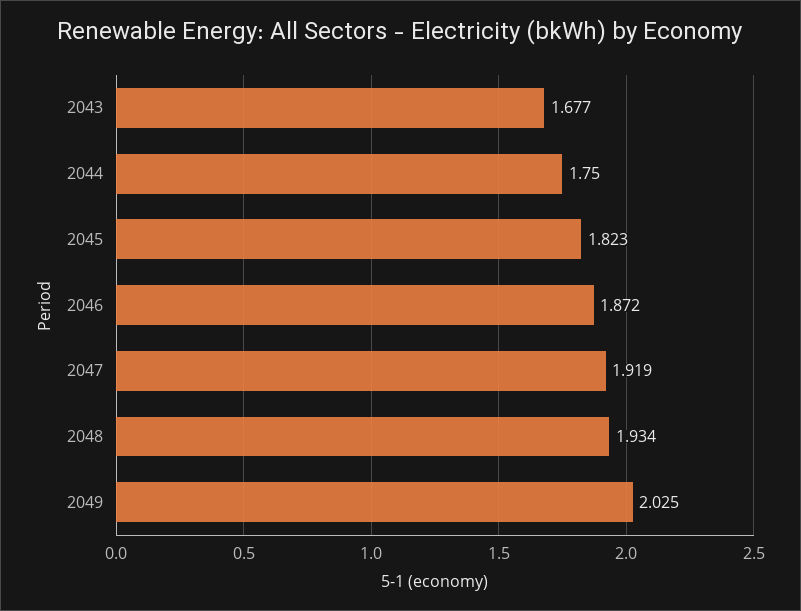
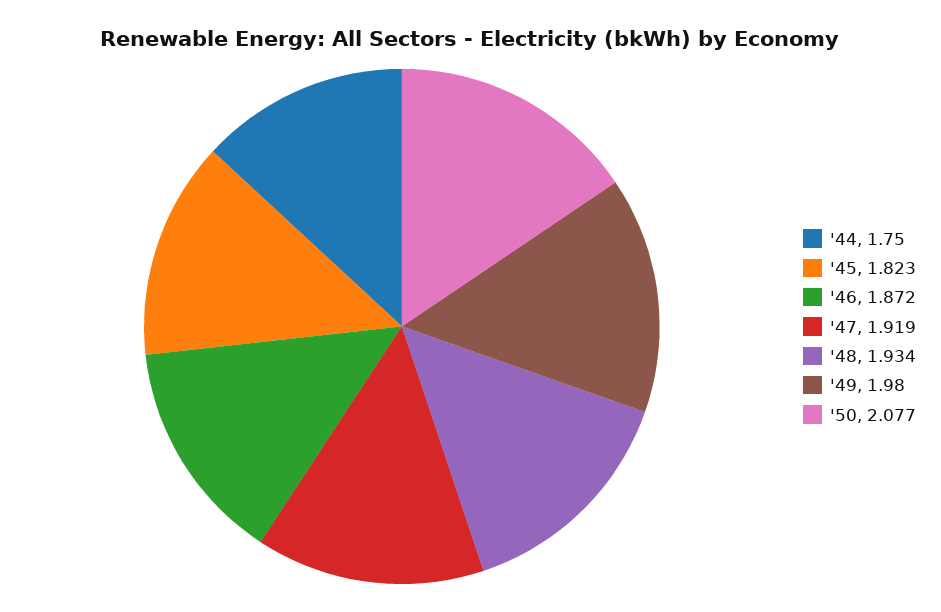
2043: 1.677 -> none
2049: 2.025 -> 1.98
'50: none -> 2.077

